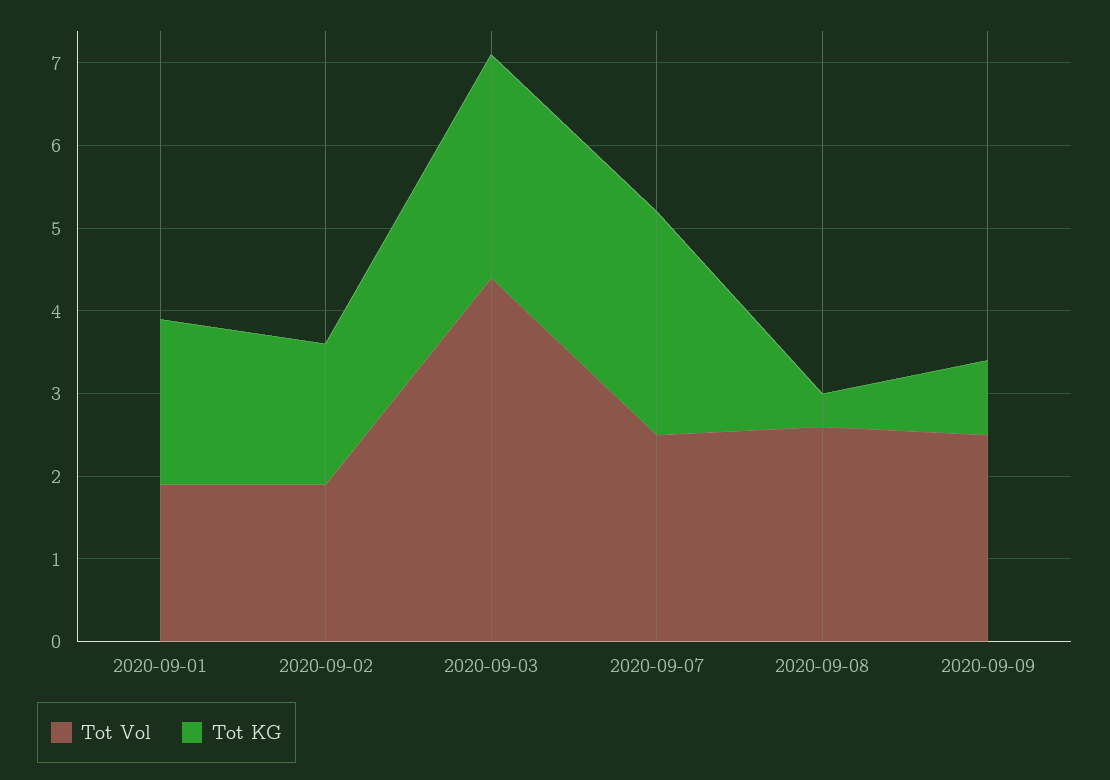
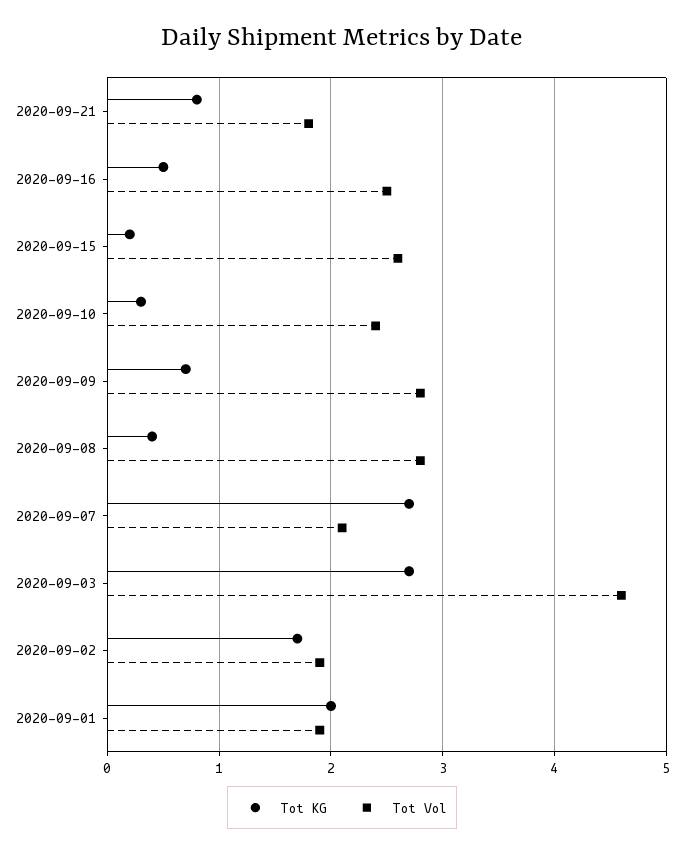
Tot Vol, 2020-09-03: 4.4 -> 4.6
Tot Vol, 2020-09-07: 2.5 -> 2.1
Tot Vol, 2020-09-08: 2.6 -> 2.8
Tot Vol, 2020-09-09: 2.5 -> 2.8
Tot KG, 2020-09-09: 0.9 -> 0.7
Tot KG, 2020-09-21: none -> 0.8
Tot Vol, 2020-09-21: none -> 1.8
Tot KG, 2020-09-16: none -> 0.5
Tot Vol, 2020-09-16: none -> 2.5
Tot KG, 2020-09-15: none -> 0.2
Tot Vol, 2020-09-15: none -> 2.6
Tot KG, 2020-09-10: none -> 0.3
Tot Vol, 2020-09-10: none -> 2.4

